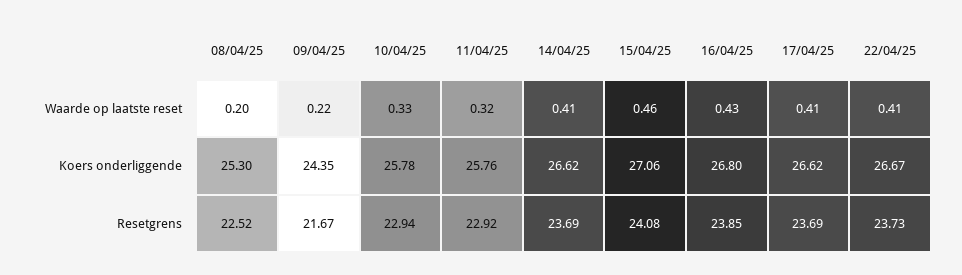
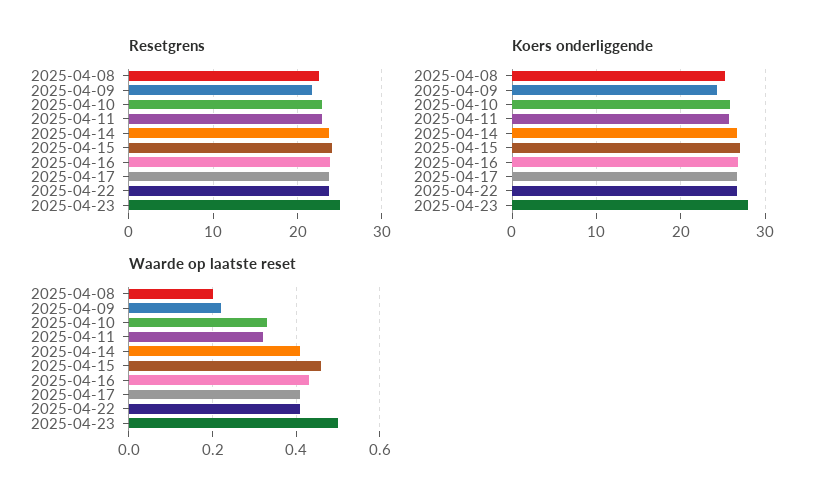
Resetgrens, 2025-04-23: none -> 25
Koers onderliggende, 2025-04-23: none -> 28
Waarde op laatste reset, 2025-04-23: none -> 0.5

